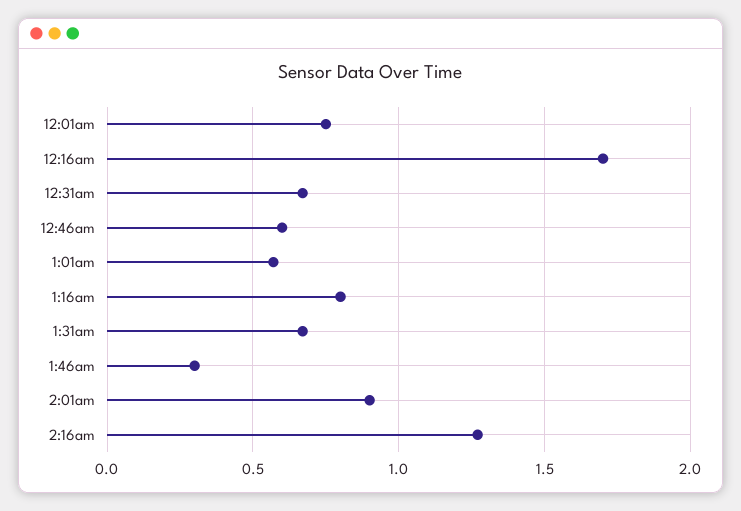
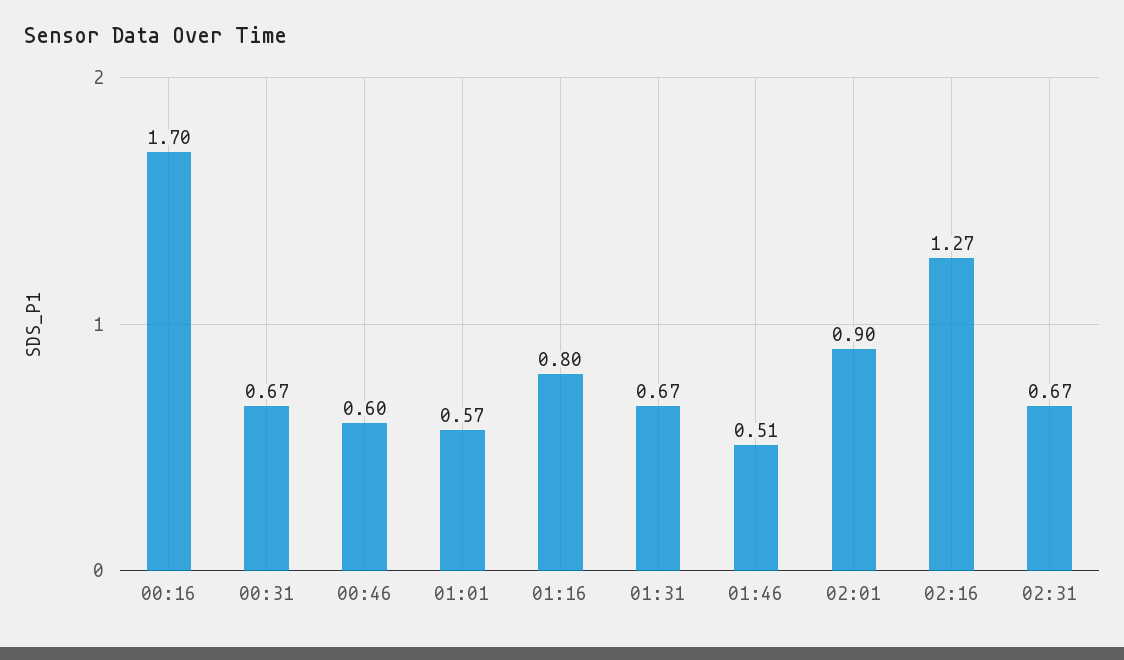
12:01am: 0.75 -> none
1:46am: 0.3 -> 0.51
02:31: none -> 0.67

